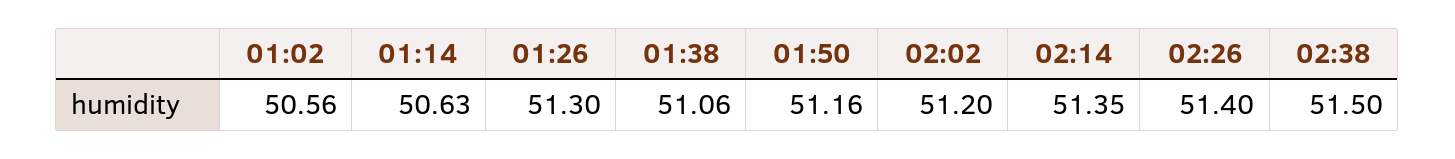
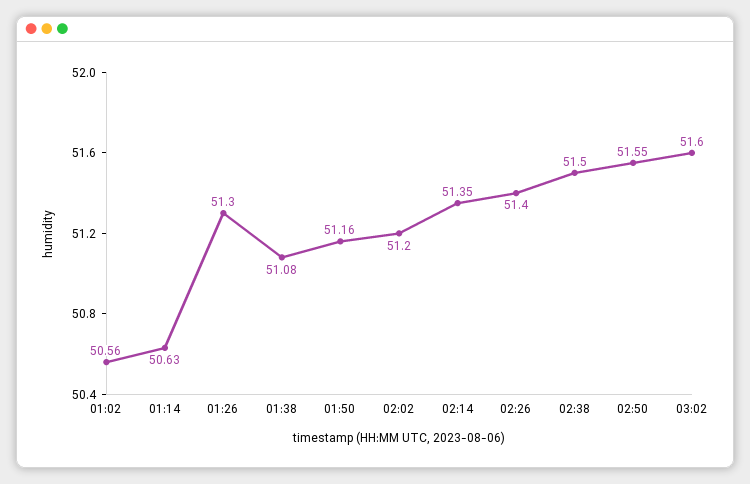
01:38: 51.06 -> 51.08
02:50: none -> 51.55
03:02: none -> 51.6

